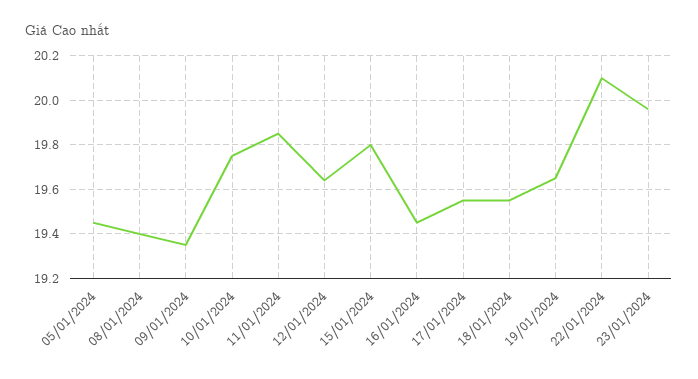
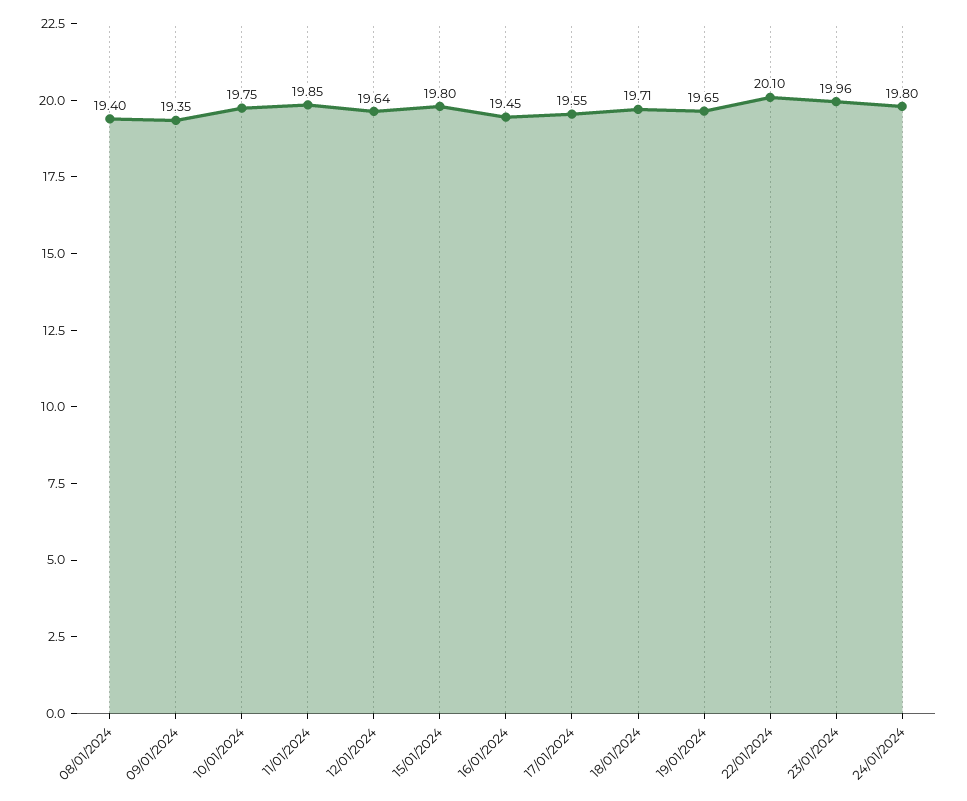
05/01/2024: 19.45 -> none
18/01/2024: 19.55 -> 19.71
24/01/2024: none -> 19.8

